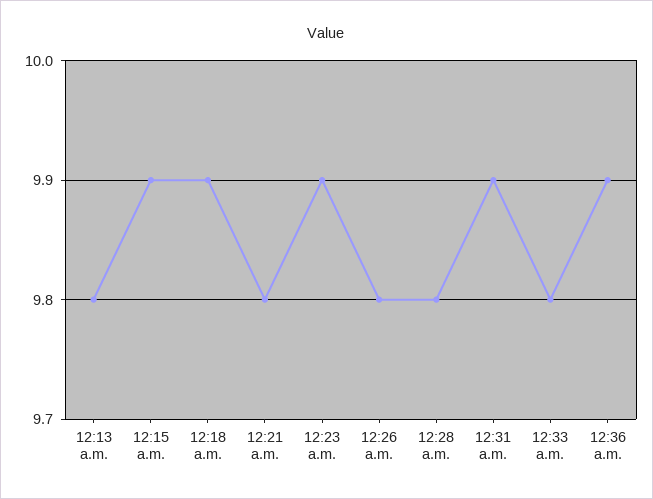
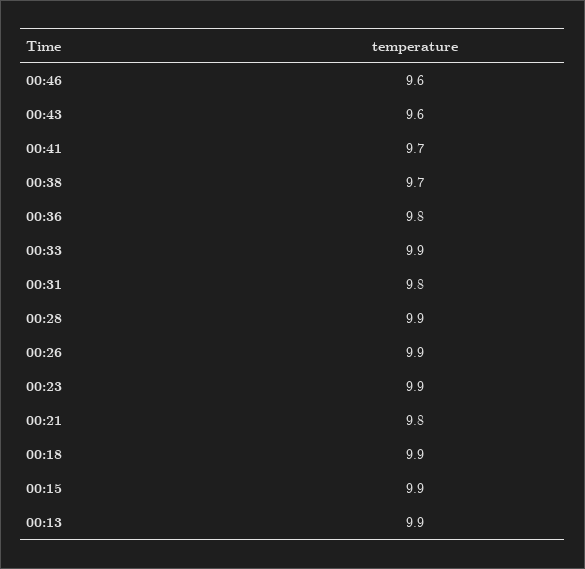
12:13 a.m.: 9.8 -> 9.9
12:26 a.m.: 9.8 -> 9.9
12:28 a.m.: 9.8 -> 9.9
12:31 a.m.: 9.9 -> 9.8
12:33 a.m.: 9.8 -> 9.9
12:36 a.m.: 9.9 -> 9.8
00:46: none -> 9.6
00:43: none -> 9.6
00:41: none -> 9.7
00:38: none -> 9.7

